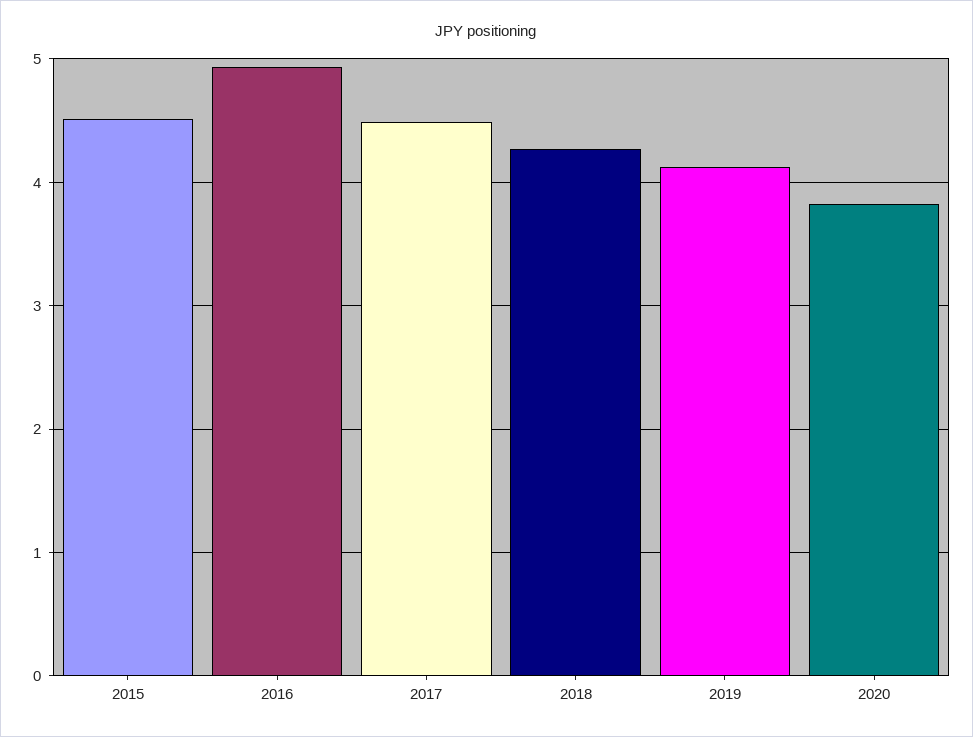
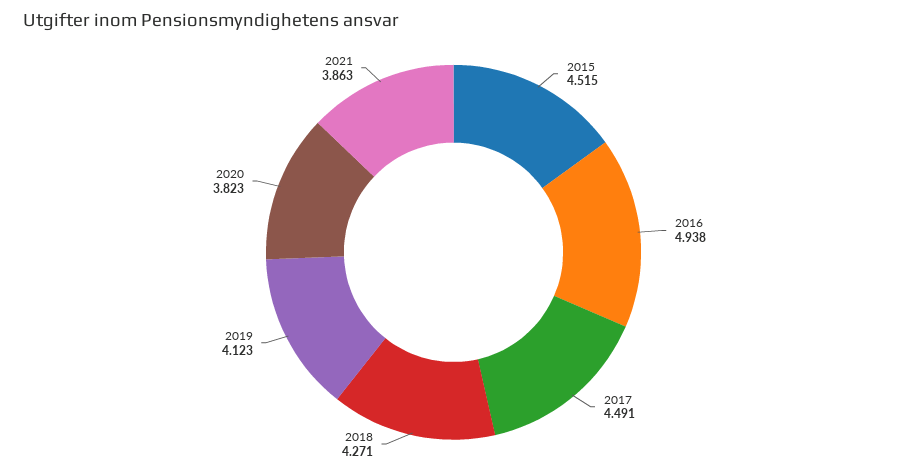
2021: none -> 3.863

